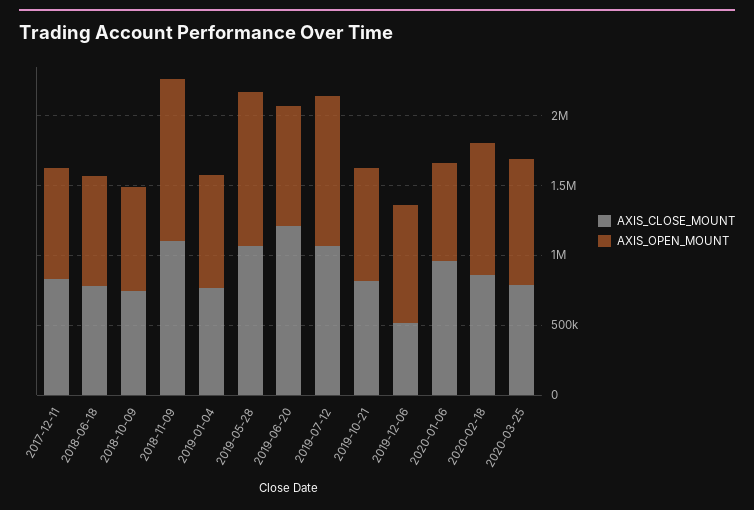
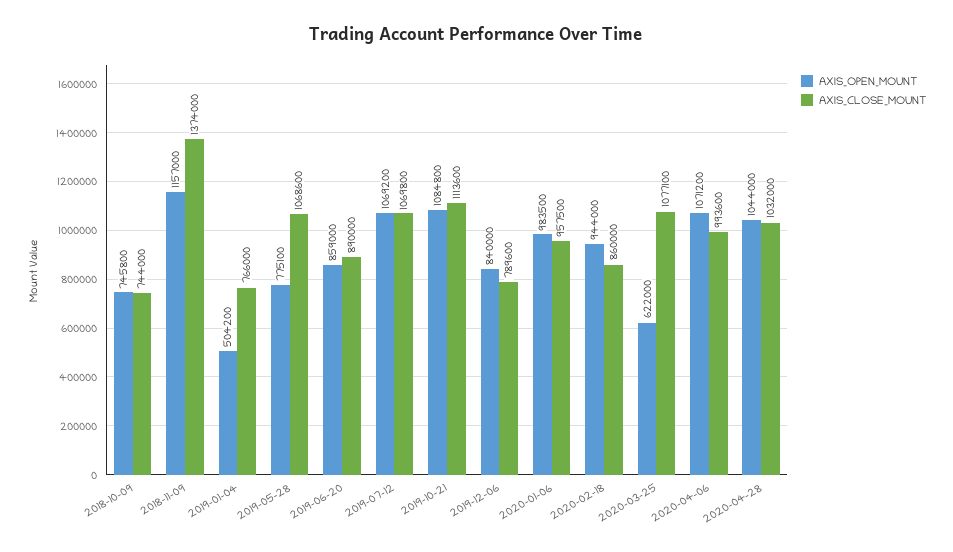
AXIS_CLOSE_MOUNT, 2017-12-11: 800000 -> none
AXIS_OPEN_MOUNT, 2017-12-11: 800000 -> none
AXIS_CLOSE_MOUNT, 2018-06-18: 800000 -> none
AXIS_OPEN_MOUNT, 2018-06-18: 800000 -> none
AXIS_CLOSE_MOUNT, 2018-11-09: 1100000 -> 1374000
AXIS_OPEN_MOUNT, 2019-01-04: 800000 -> 504200
AXIS_OPEN_MOUNT, 2019-05-28: 1100000 -> 775100
AXIS_CLOSE_MOUNT, 2019-06-20: 1200000 -> 890000
AXIS_CLOSE_MOUNT, 2019-10-21: 800000 -> 1113600
AXIS_OPEN_MOUNT, 2019-10-21: 800000 -> 1084800
AXIS_CLOSE_MOUNT, 2019-12-06: 500000 -> 789600
AXIS_OPEN_MOUNT, 2020-01-06: 700000 -> 983500
AXIS_CLOSE_MOUNT, 2020-03-25: 800000 -> 1077100
AXIS_OPEN_MOUNT, 2020-03-25: 900000 -> 622000
AXIS_OPEN_MOUNT, 2020-04-06: none -> 1071200
AXIS_CLOSE_MOUNT, 2020-04-06: none -> 993600
AXIS_OPEN_MOUNT, 2020-04-28: none -> 1044000
AXIS_CLOSE_MOUNT, 2020-04-28: none -> 1032000

